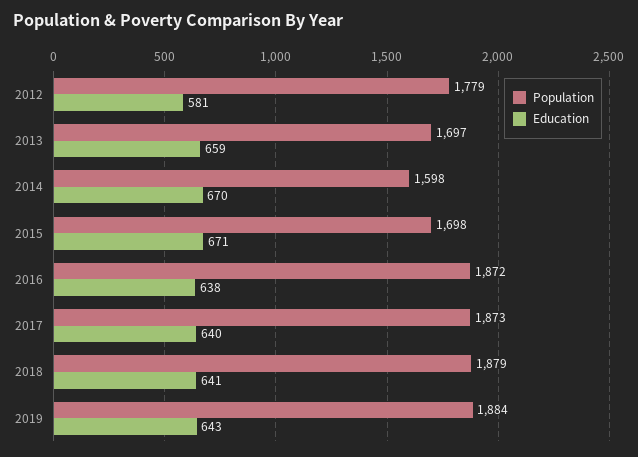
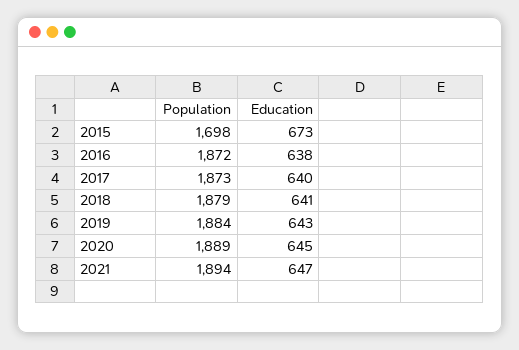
Population, 2012: 1779 -> none
Education, 2012: 581 -> none
Population, 2013: 1697 -> none
Education, 2013: 659 -> none
Population, 2014: 1598 -> none
Education, 2014: 670 -> none
Education, 2015: 671 -> 673
Population, 2020: none -> 1889
Education, 2020: none -> 645
Population, 2021: none -> 1894
Education, 2021: none -> 647

